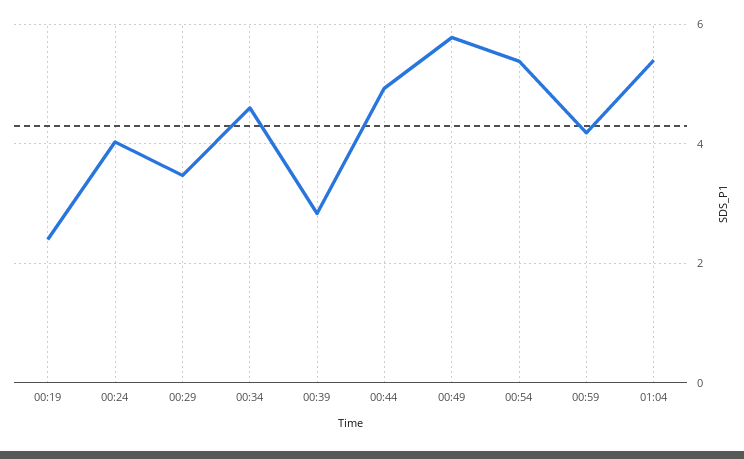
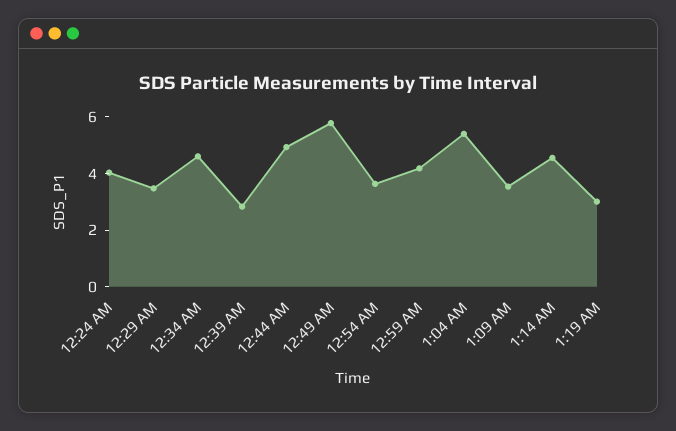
00:19: 2.4 -> none
00:54: 5.4 -> 3.5
1:09 AM: none -> 3.5
1:14 AM: none -> 4.5
1:19 AM: none -> 3

